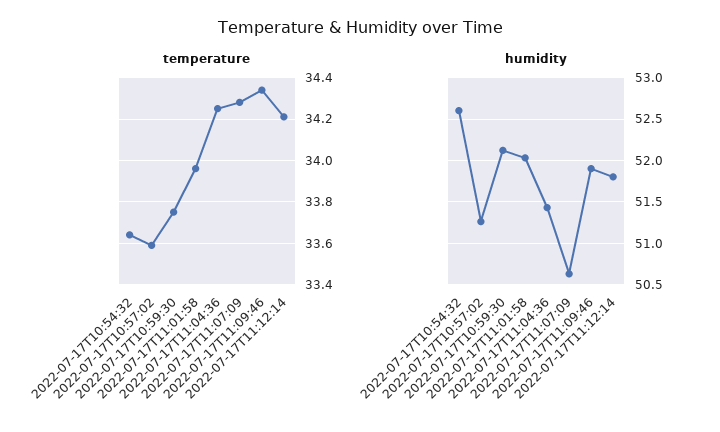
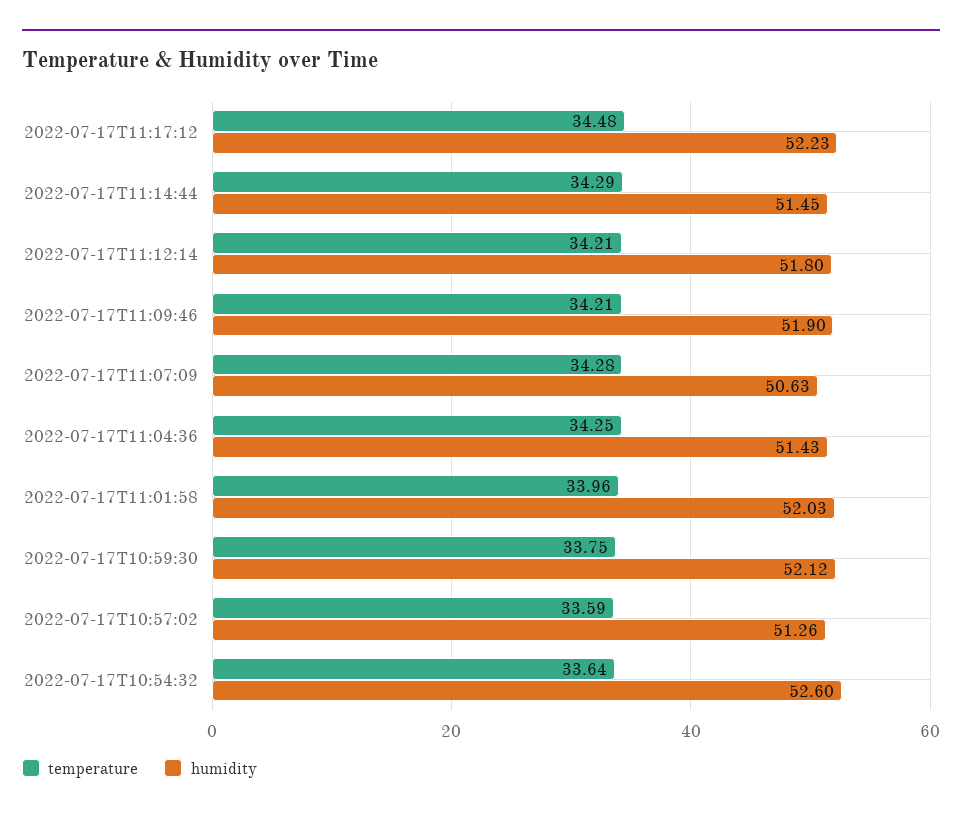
temperature, 2022-07-17T11:09:46: 34.35 -> 34.21
temperature, 2022-07-17T11:17:12: none -> 34.48
humidity, 2022-07-17T11:17:12: none -> 52.23
temperature, 2022-07-17T11:14:44: none -> 34.29
humidity, 2022-07-17T11:14:44: none -> 51.45

